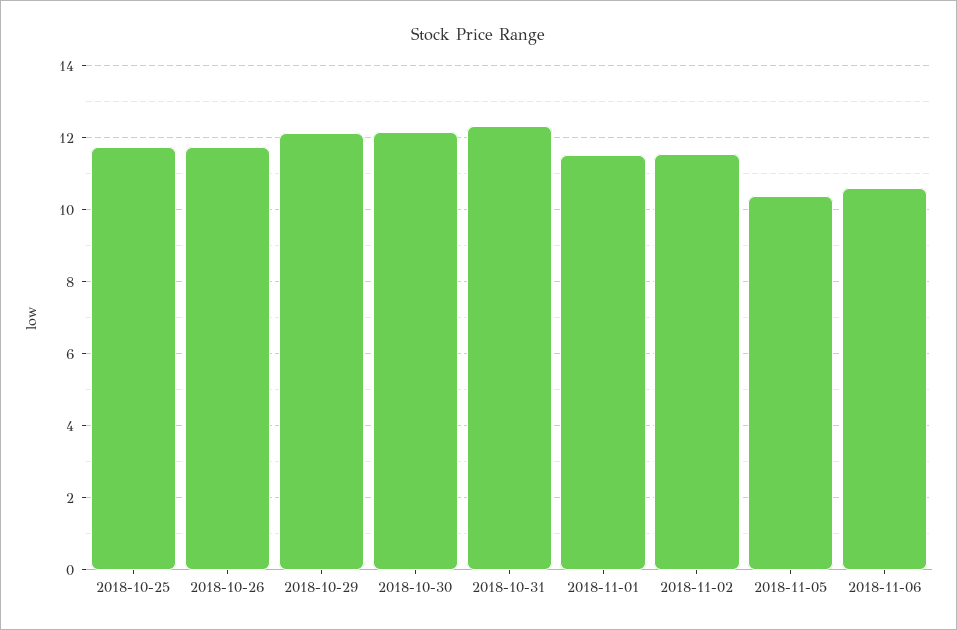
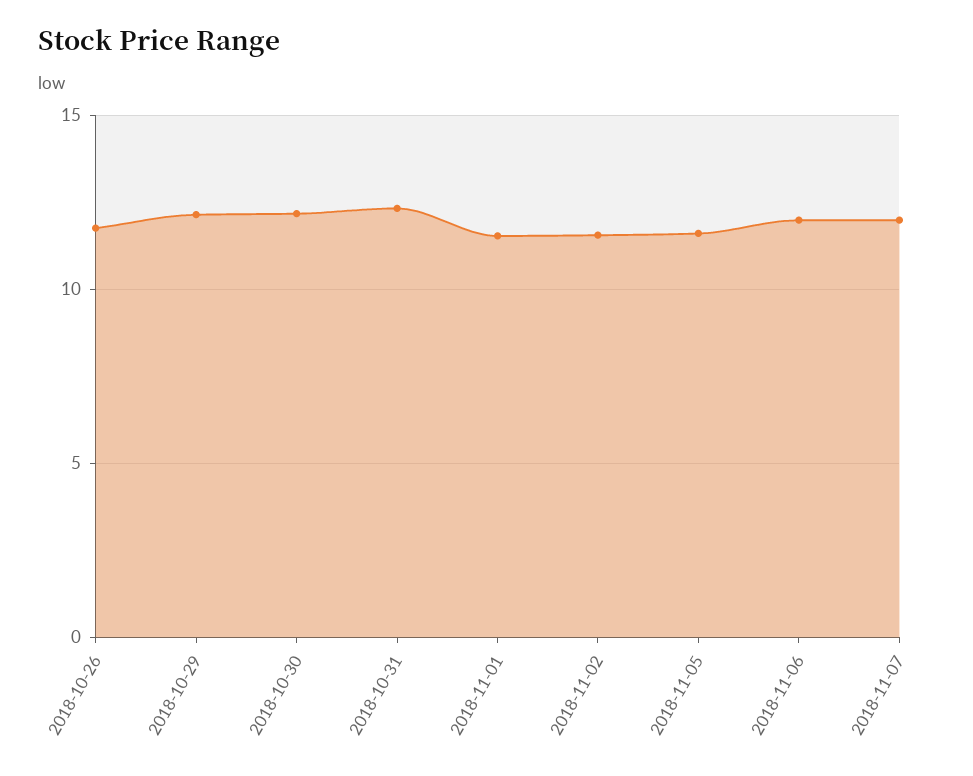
2018-10-25: 11.8 -> none
2018-11-05: 10.4 -> 11.5
2018-11-06: 10.6 -> 12
2018-11-07: none -> 12

